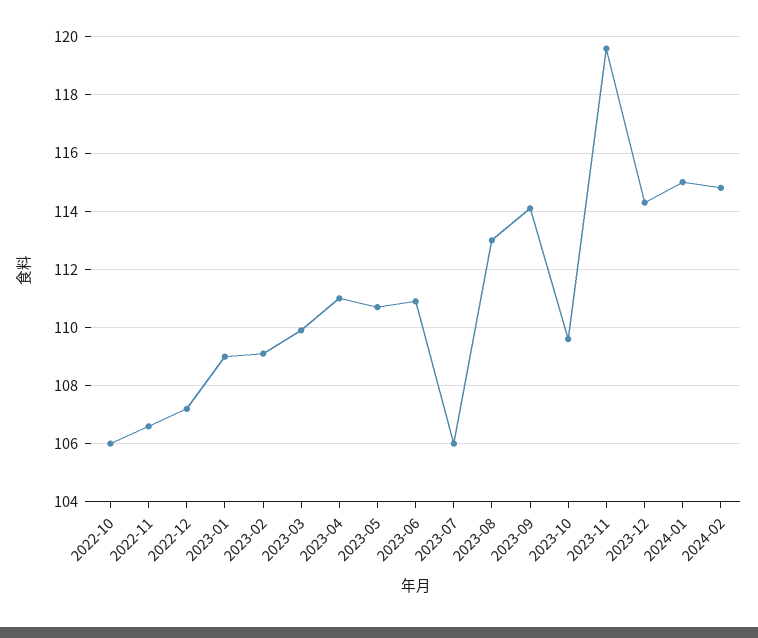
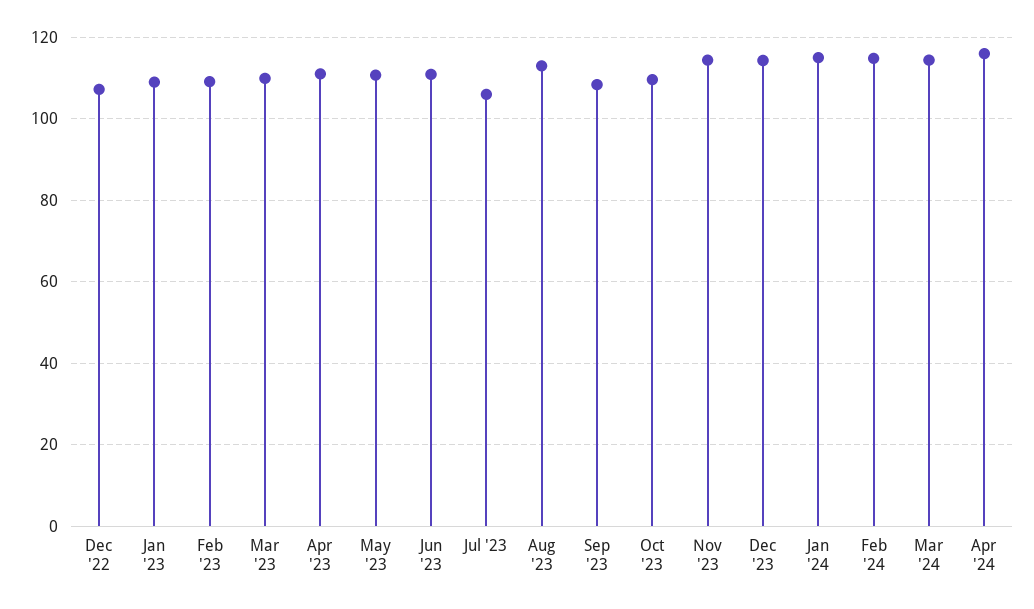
2022-10: 106 -> none
2022-11: 106.5 -> none
2023-09: 114 -> 108
2023-11: 119.5 -> 114
Mar '24: none -> 114
Apr '24: none -> 116

